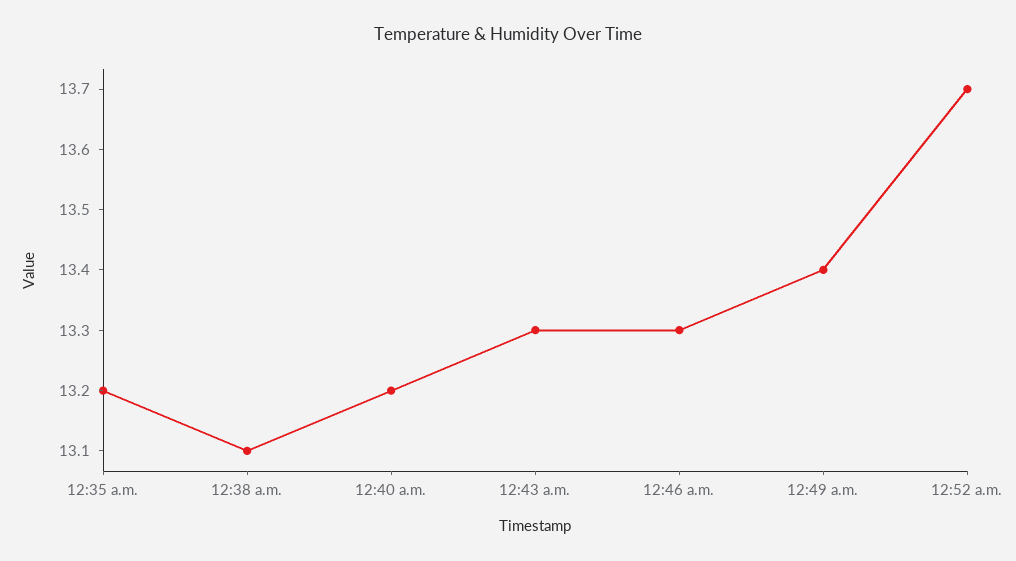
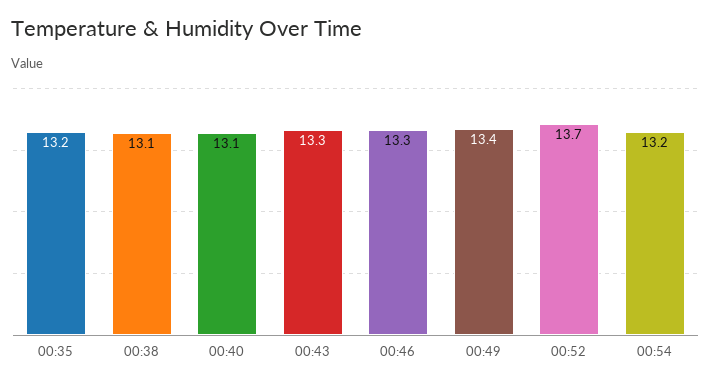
12:40 a.m.: 13.2 -> 13.1
00:54: none -> 13.2

